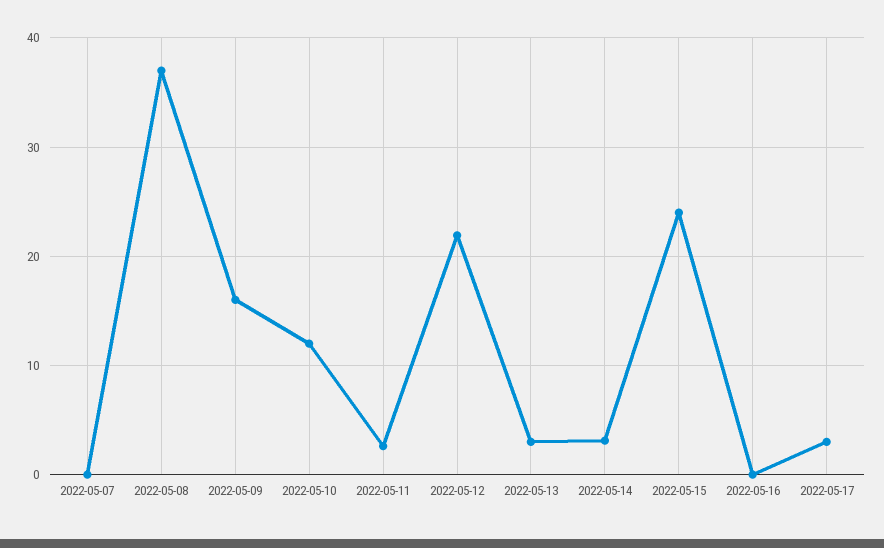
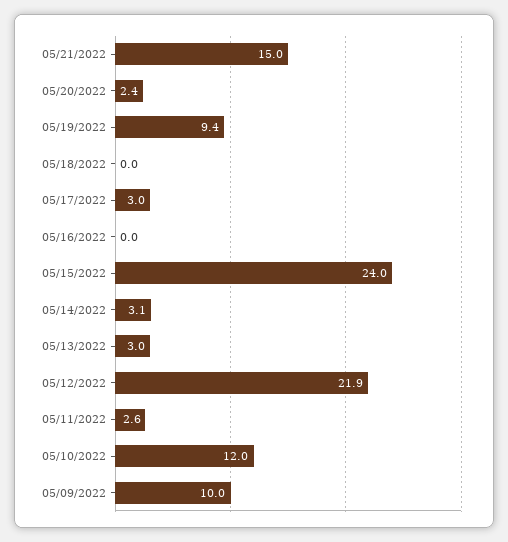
2022-05-07: 0 -> none
2022-05-08: 37 -> none
2022-05-09: 16 -> 10
05/21/2022: none -> 15
05/20/2022: none -> 2.4
05/19/2022: none -> 9.4
05/18/2022: none -> 0

